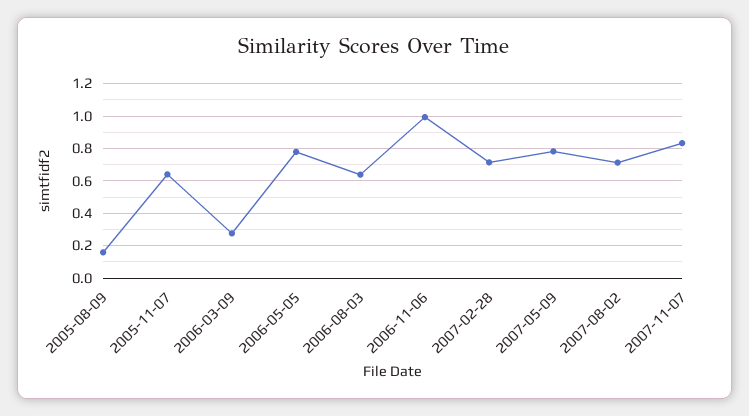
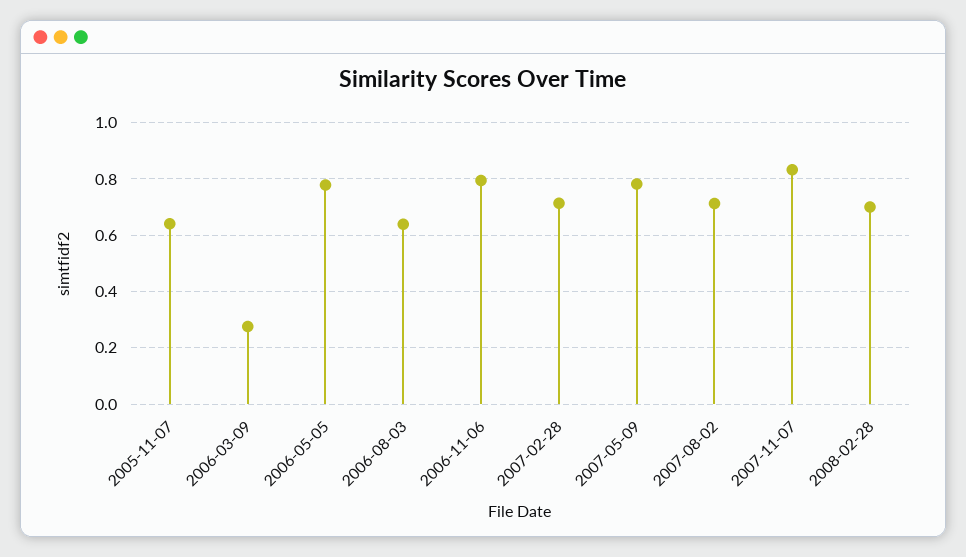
2005-08-09: 0.15 -> none
2006-11-06: 1 -> 0.8
2008-02-28: none -> 0.7

